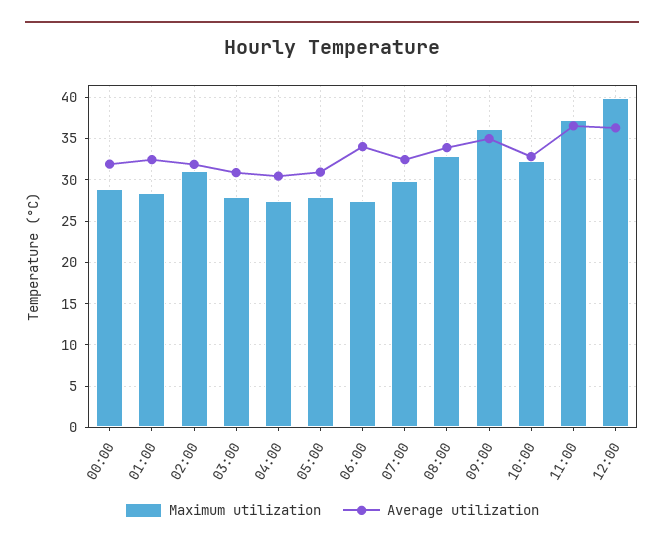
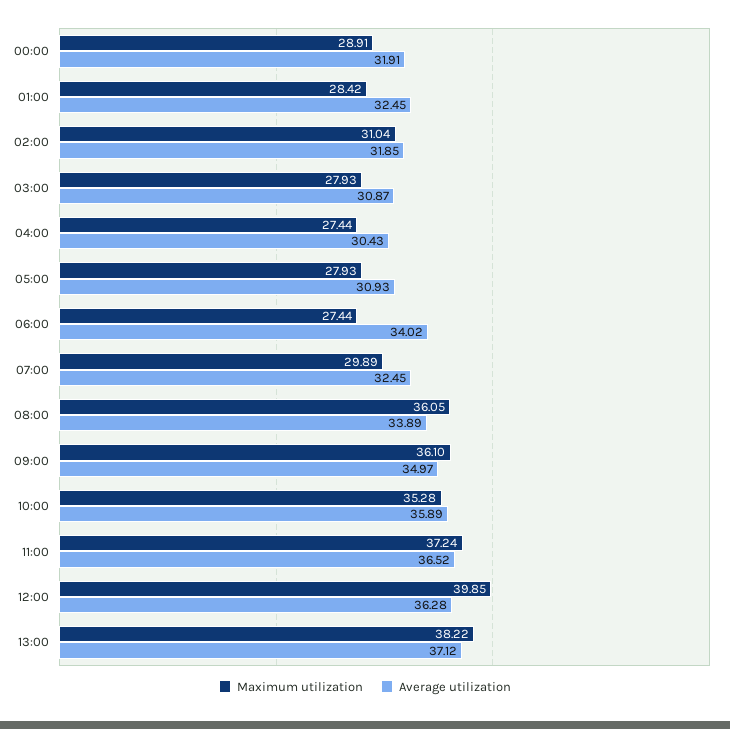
Maximum utilization, 08:00: 33 -> 36.05
Maximum utilization, 10:00: 32 -> 35.28
Average utilization, 10:00: 33 -> 35.89
Maximum utilization, 13:00: none -> 38.22
Average utilization, 13:00: none -> 37.12

